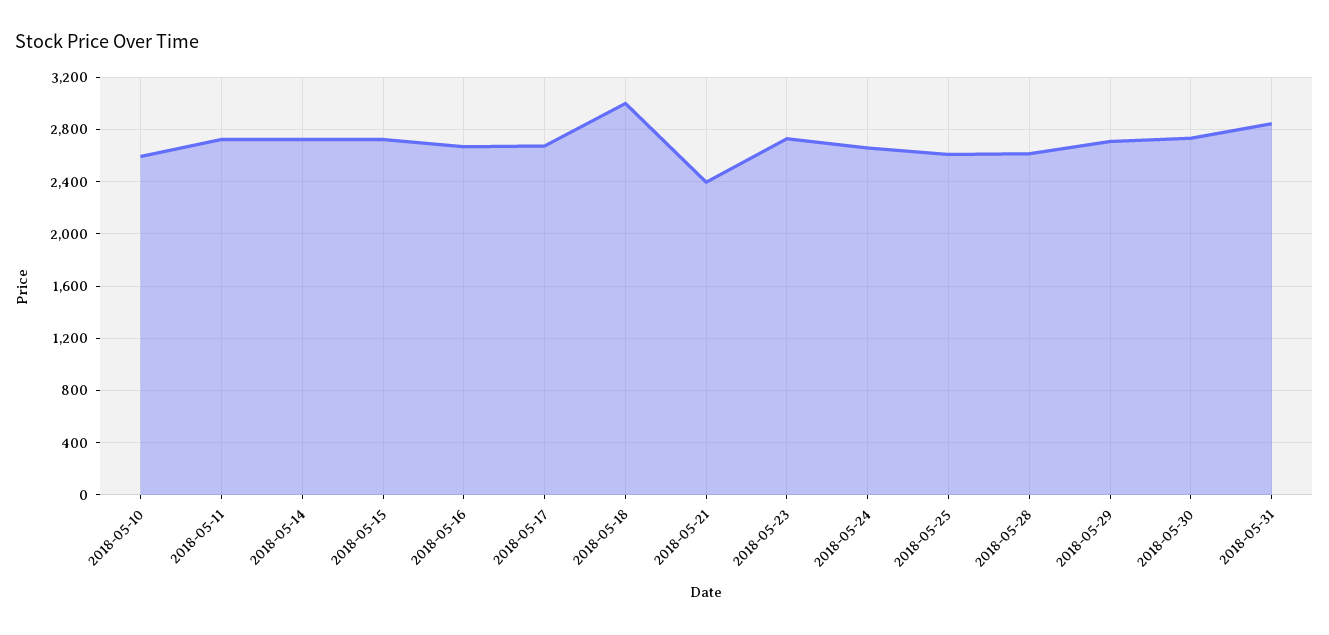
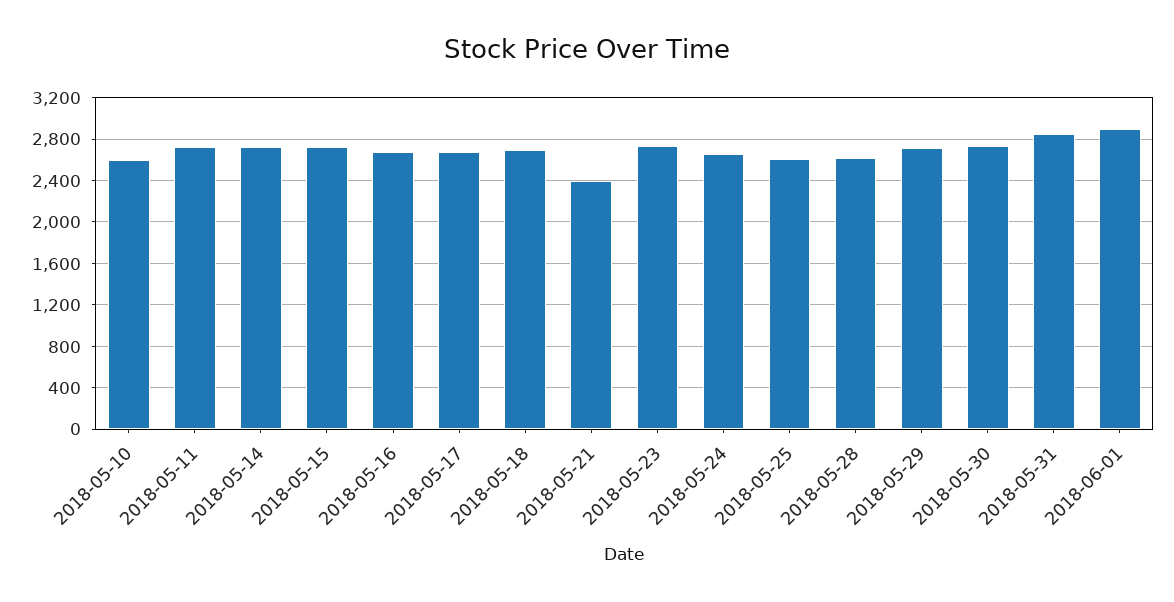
2018-05-18: 3000 -> 2700
2018-06-01: none -> 2900

